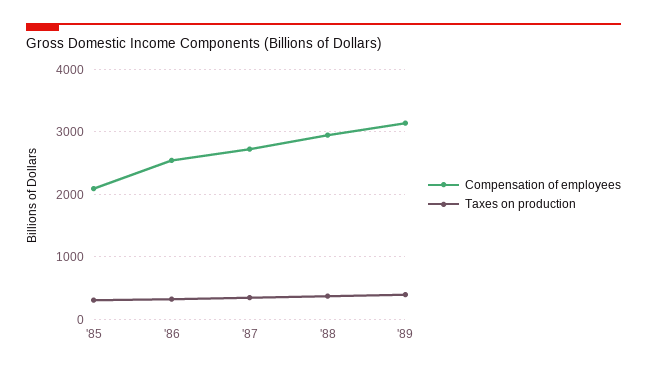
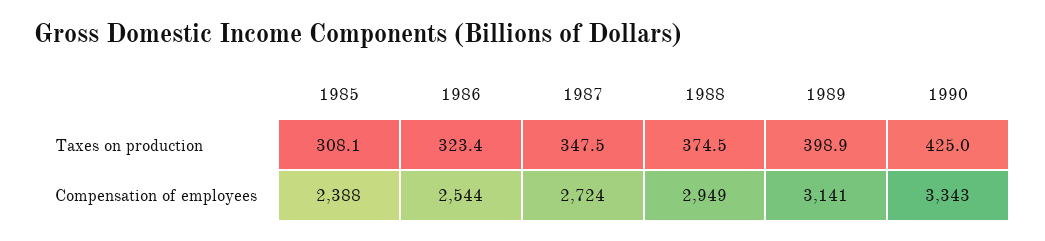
Compensation of employees, '85: 2100 -> 2388
Taxes on production, 1990: none -> 425
Compensation of employees, 1990: none -> 3343

